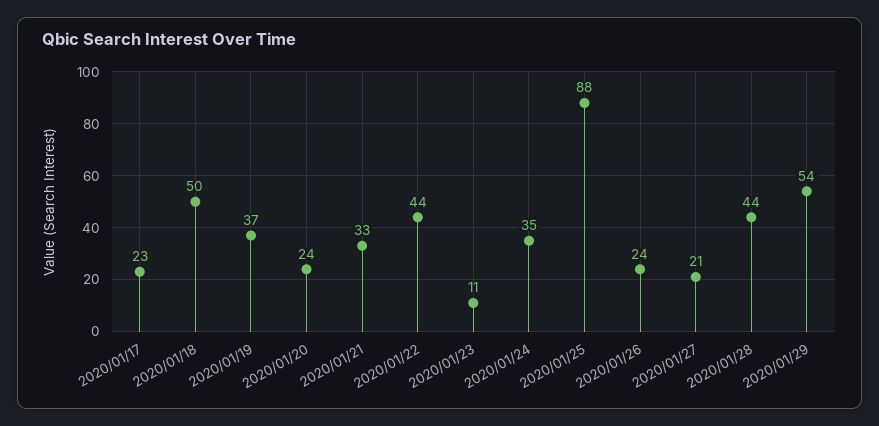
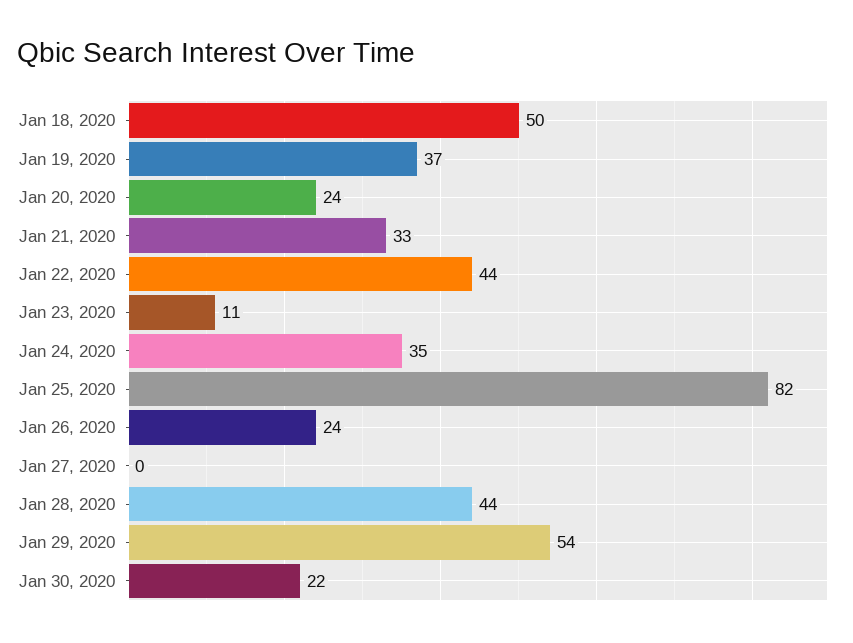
2020/01/17: 23 -> none
2020/01/25: 88 -> 82
2020/01/27: 21 -> 0
Jan 30, 2020: none -> 22

